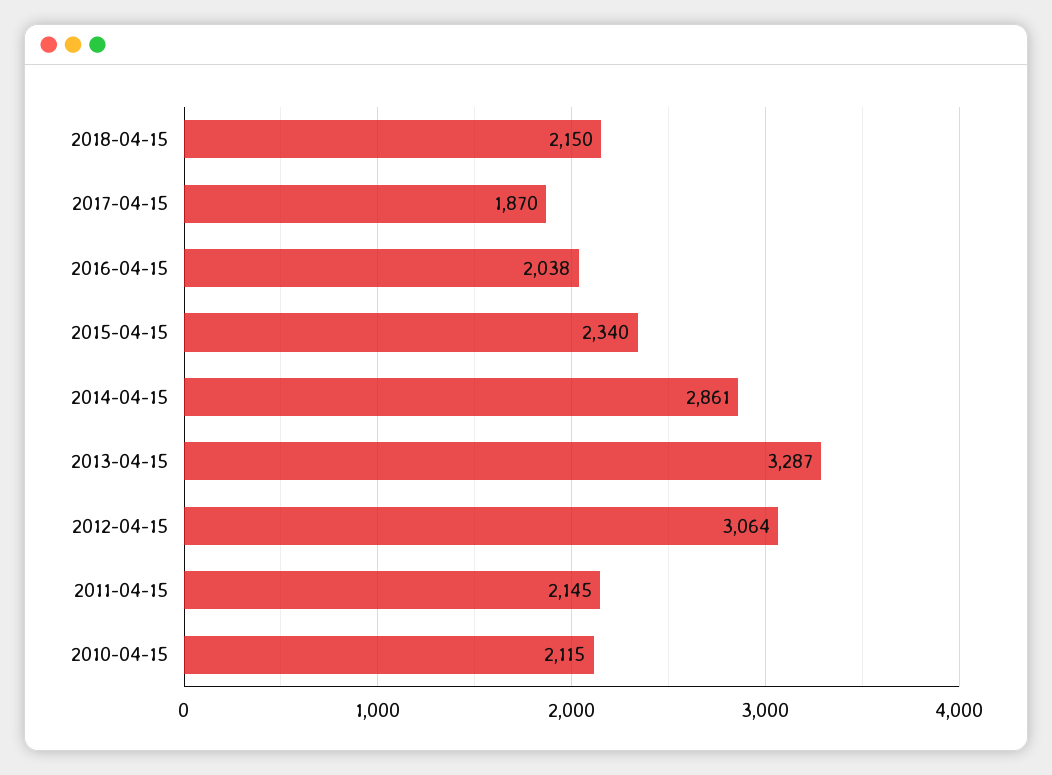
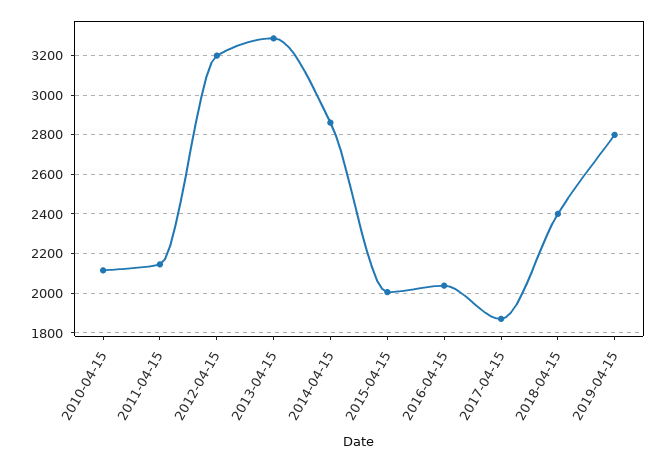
2018-04-15: 2150 -> 2400
2015-04-15: 2340 -> 2000
2012-04-15: 3064 -> 3200
2019-04-15: none -> 2800

